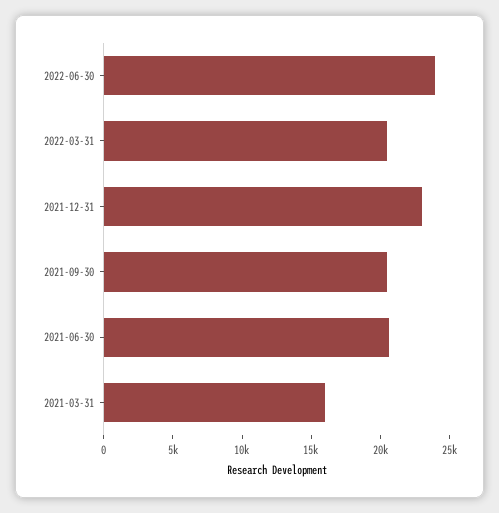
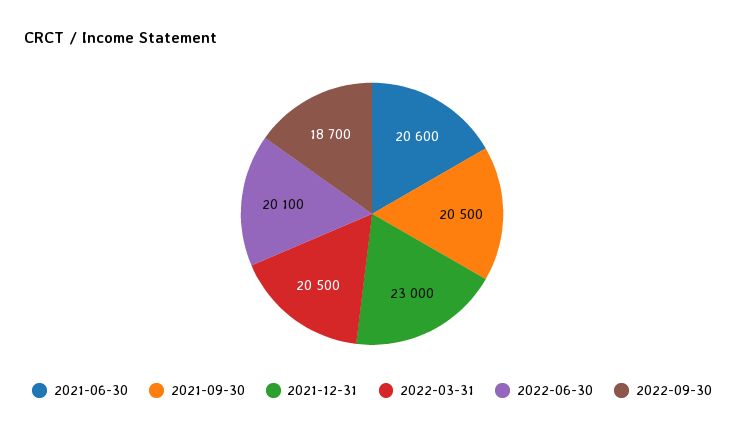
2022-06-30: 24000 -> 20100
2021-03-31: 16000 -> none
2022-09-30: none -> 18700

